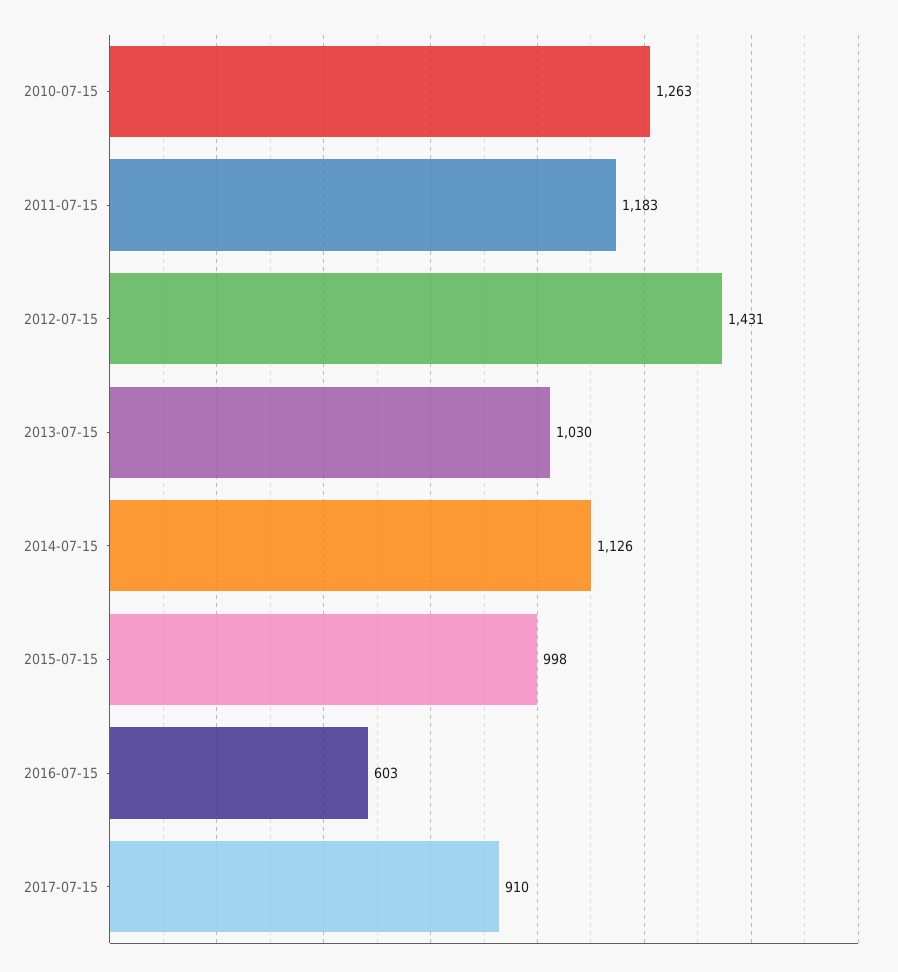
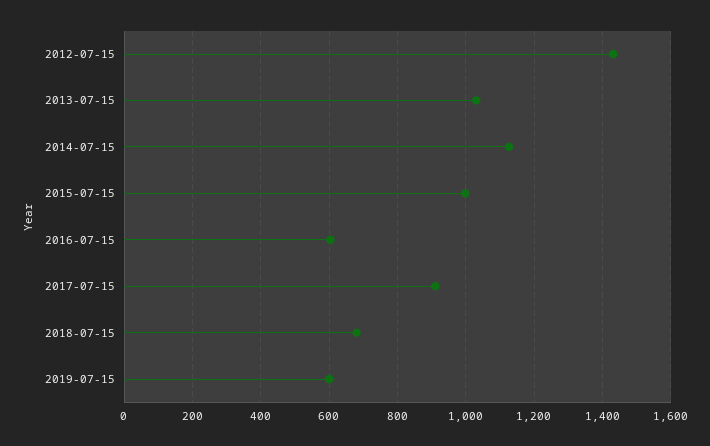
2010-07-15: 1263 -> none
2011-07-15: 1183 -> none
2018-07-15: none -> 680
2019-07-15: none -> 600

